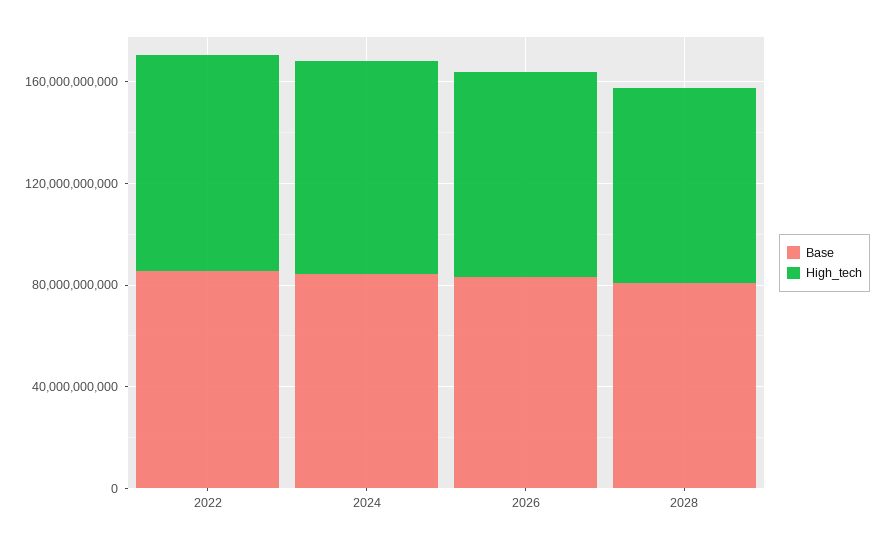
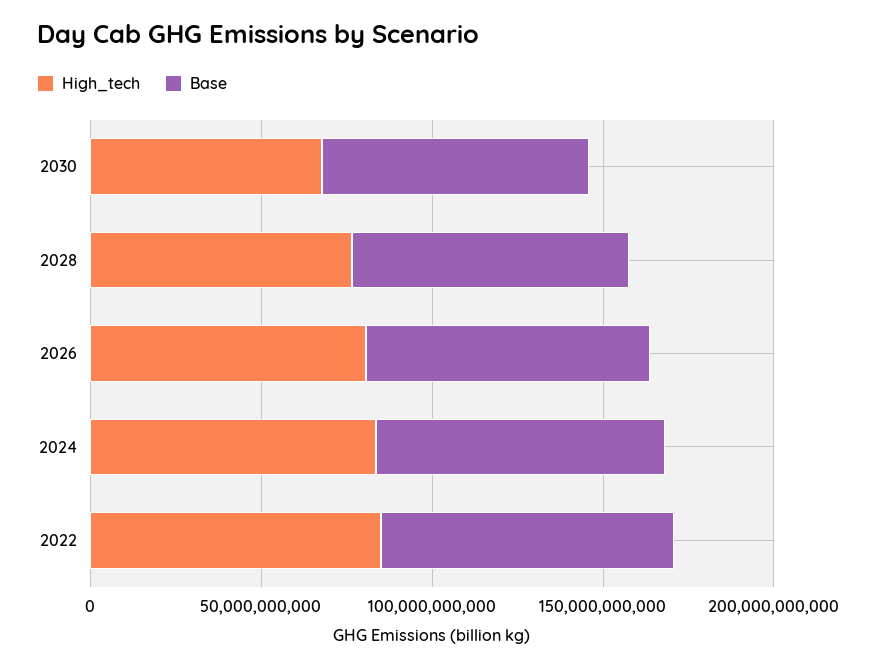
High_tech, 2030: none -> 70000000000
Base, 2030: none -> 80000000000

